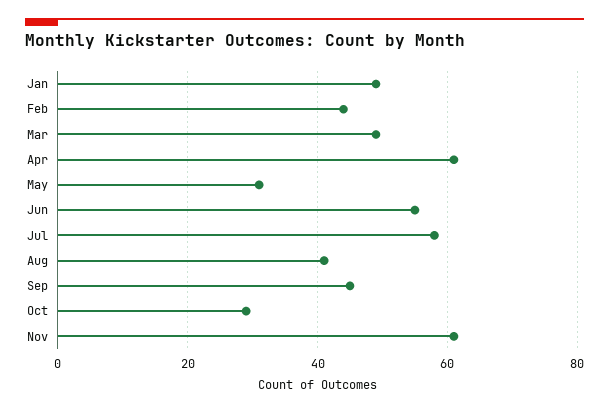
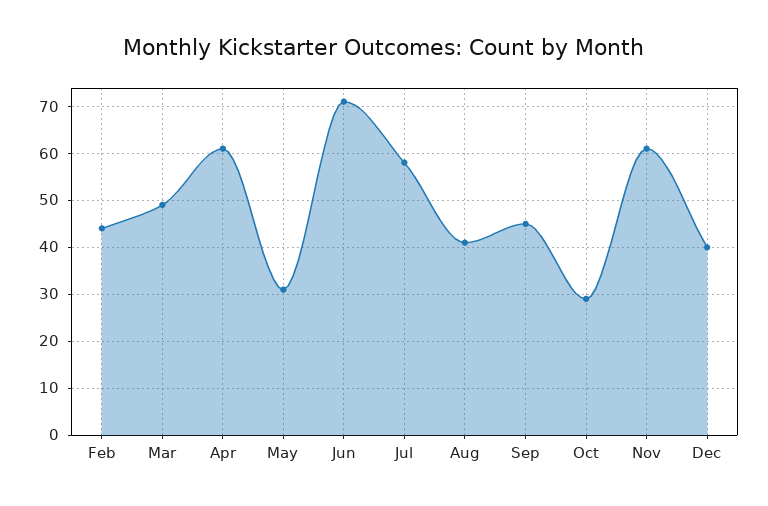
Jan: 50 -> none
Jun: 55 -> 70
Dec: none -> 40

